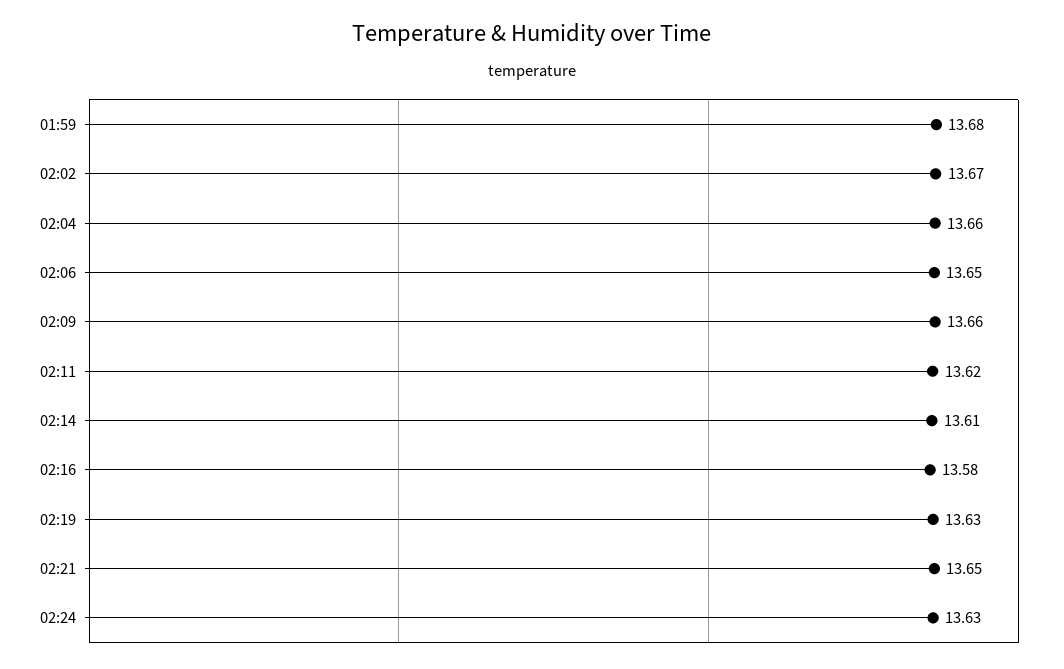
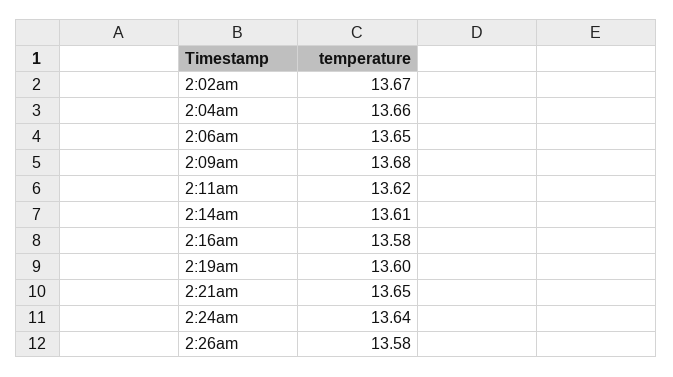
01:59: 13.68 -> none
02:09: 13.66 -> 13.68
02:19: 13.63 -> 13.6
02:24: 13.63 -> 13.64
2:26am: none -> 13.58

